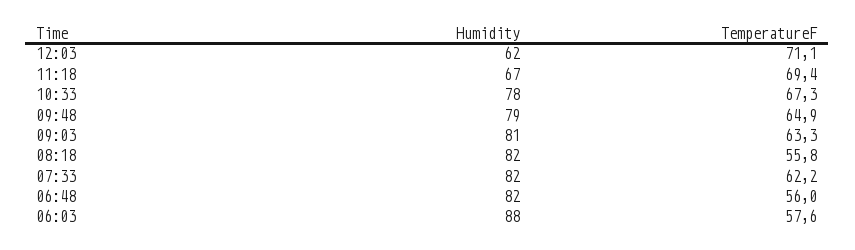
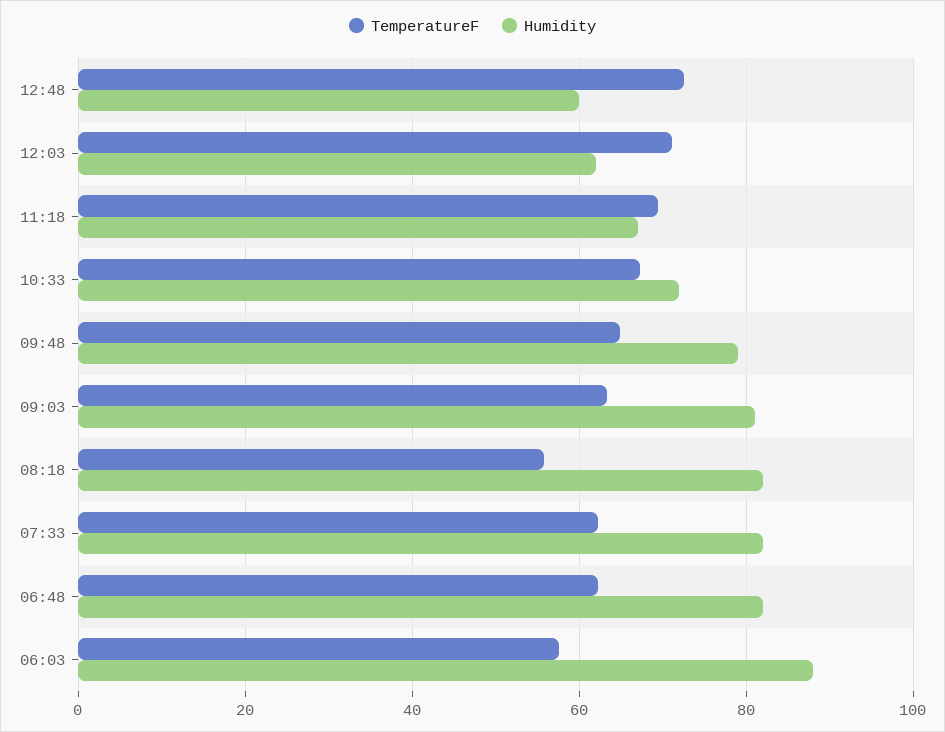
Humidity, 10:33: 78 -> 72
TemperatureF, 06:48: 56 -> 62
TemperatureF, 12:48: none -> 72
Humidity, 12:48: none -> 60

